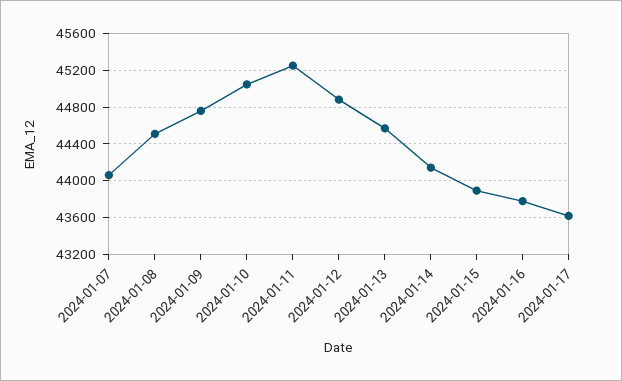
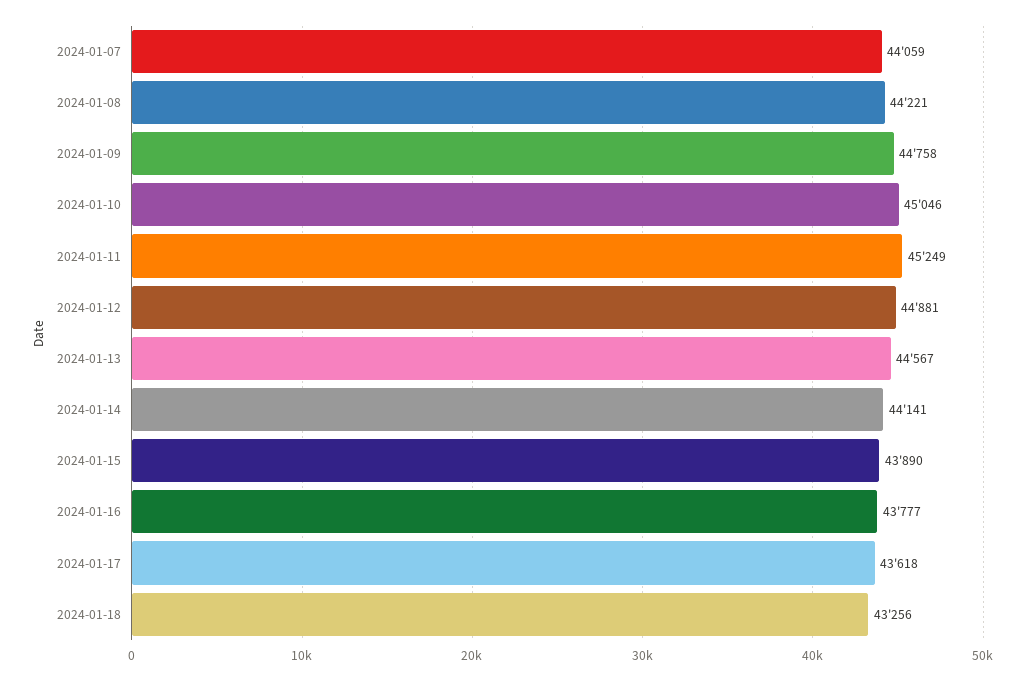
2024-01-08: 44500 -> 44221
2024-01-18: none -> 43256

